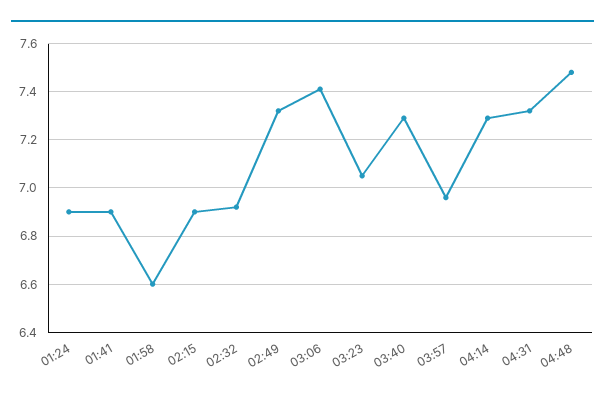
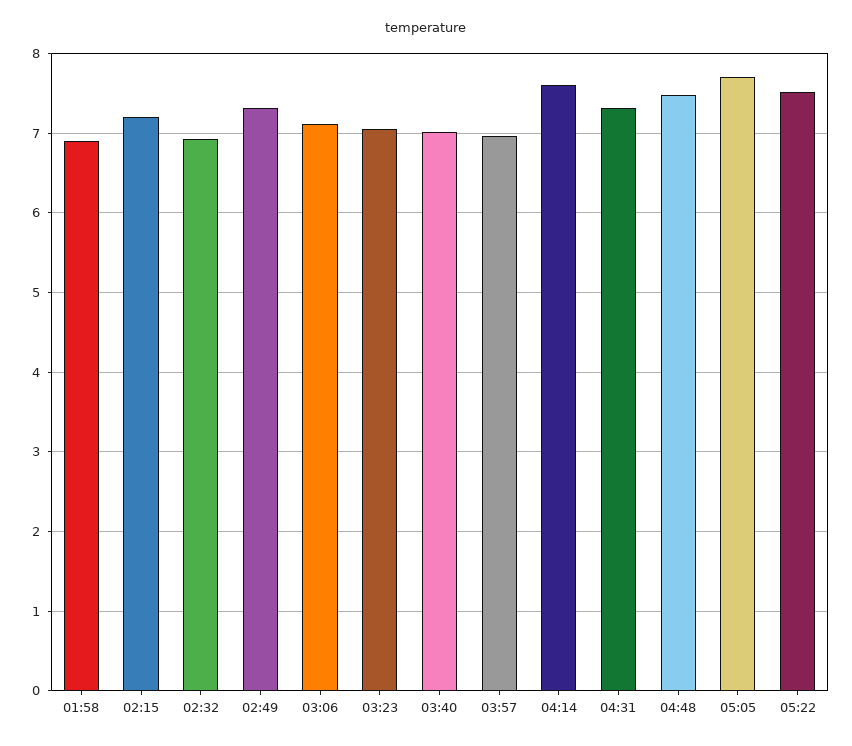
01:24: 6.9 -> none
01:41: 6.9 -> none
01:58: 6.6 -> 6.9
02:15: 6.9 -> 7.2
03:06: 7.4 -> 7.1
03:40: 7.3 -> 7
04:14: 7.3 -> 7.6
05:05: none -> 7.7
05:22: none -> 7.5

